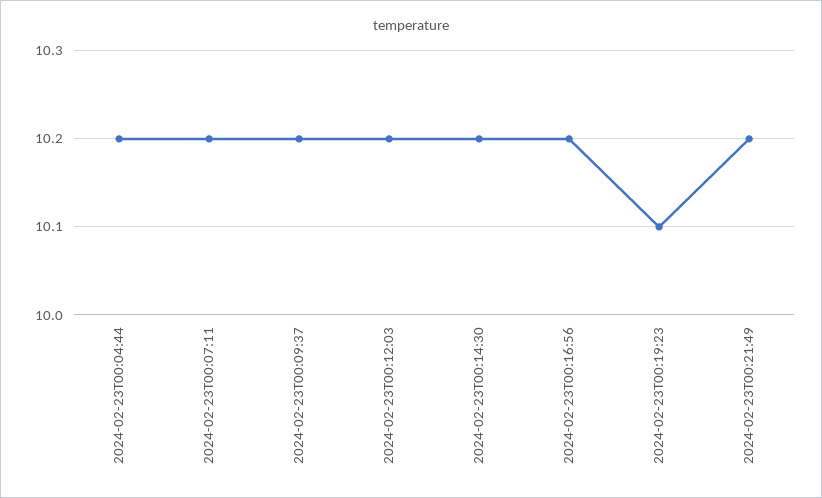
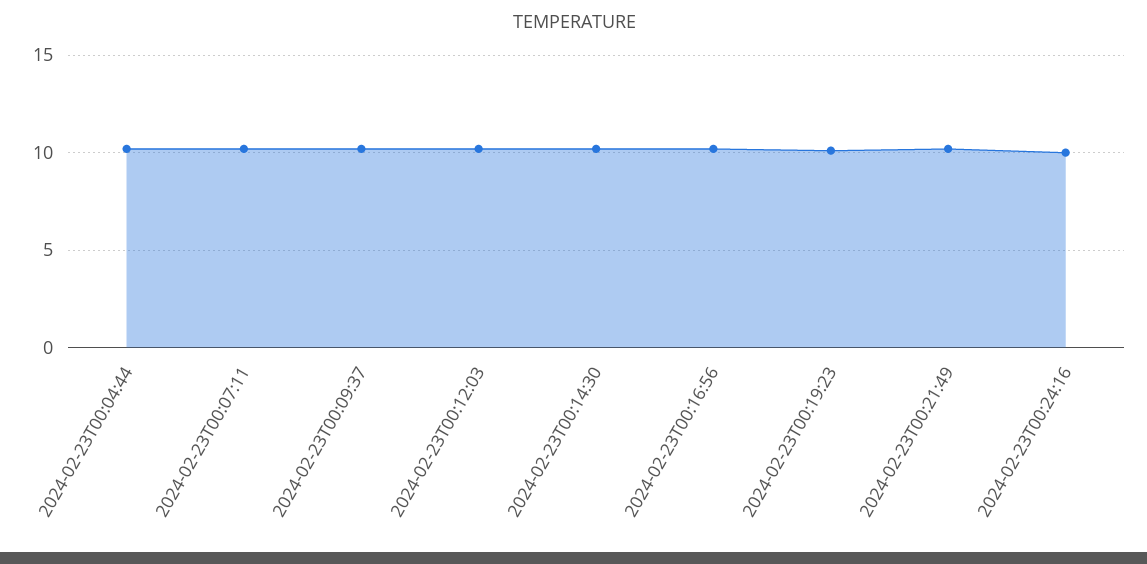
2024-02-23T00:24:16: none -> 10

